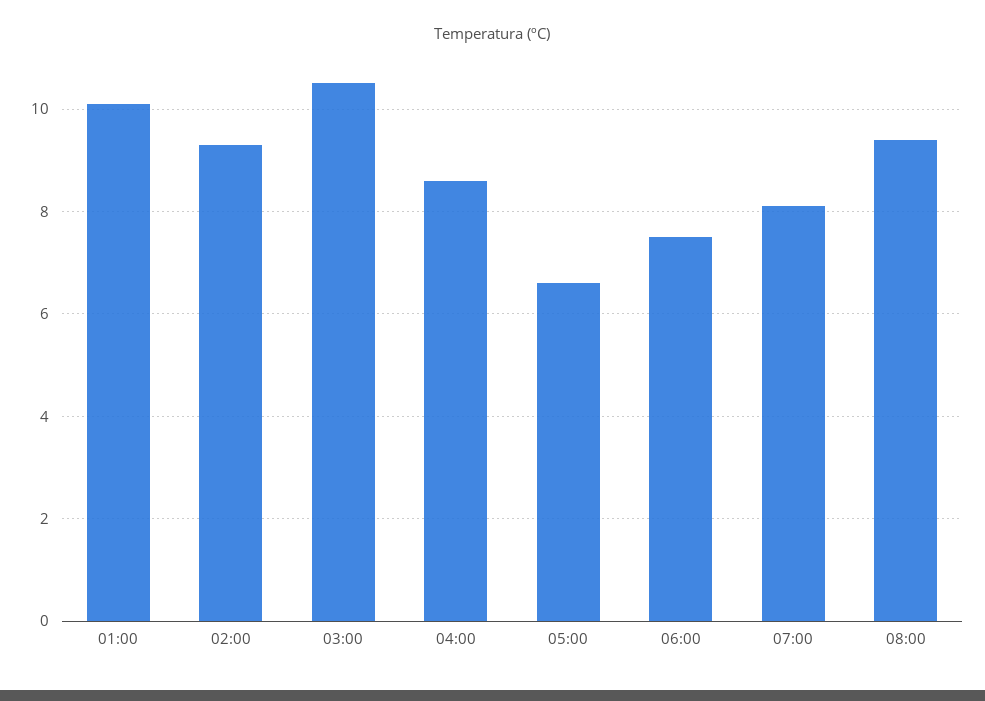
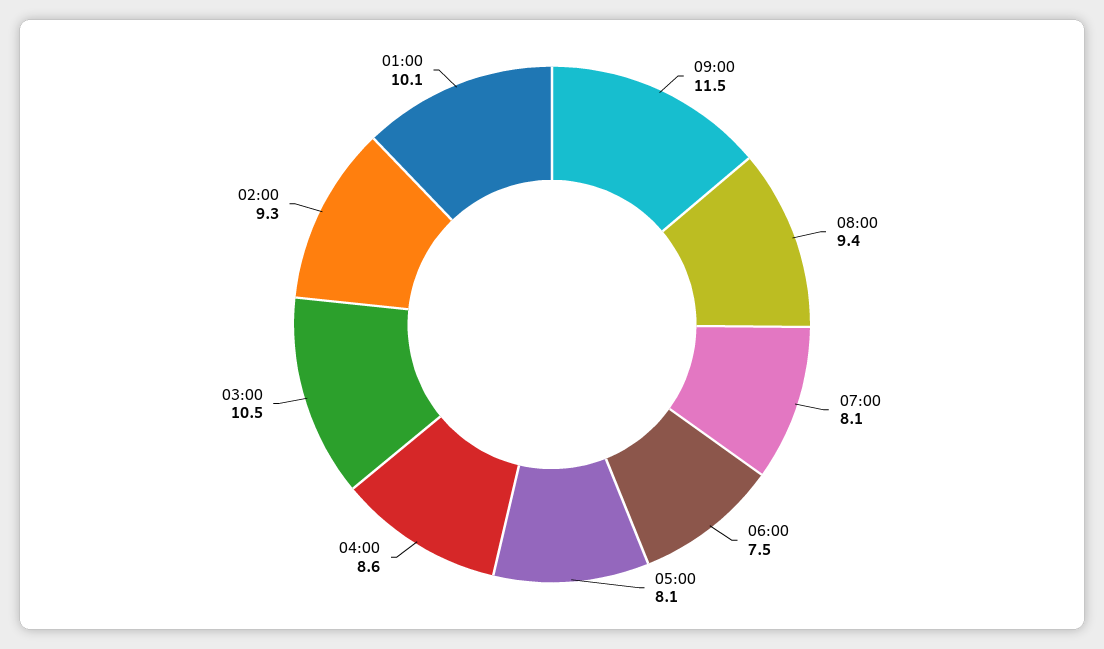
05:00: 6.5 -> 8.1
09:00: none -> 11.5

